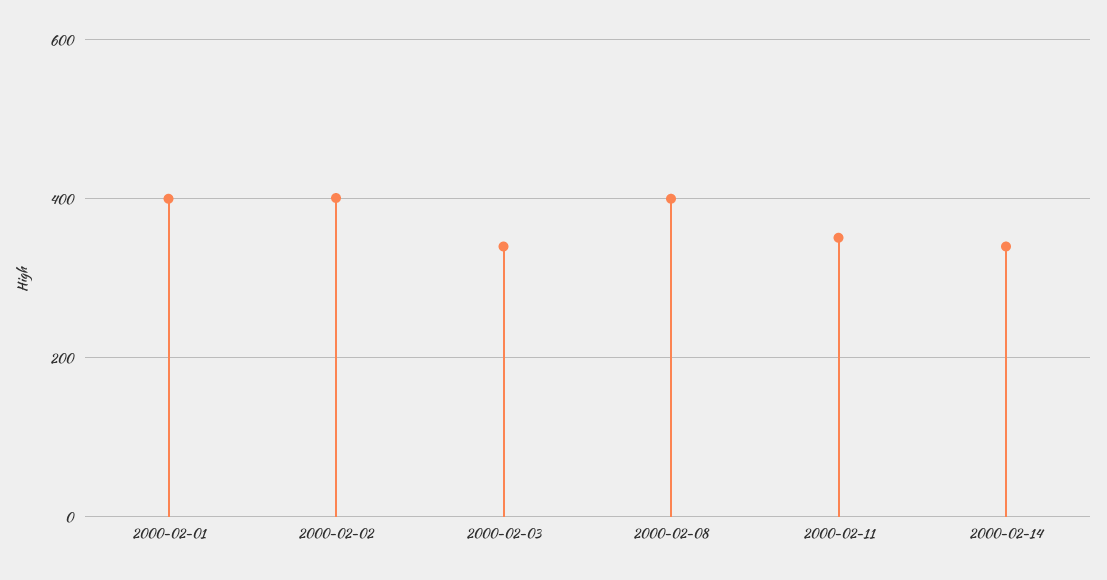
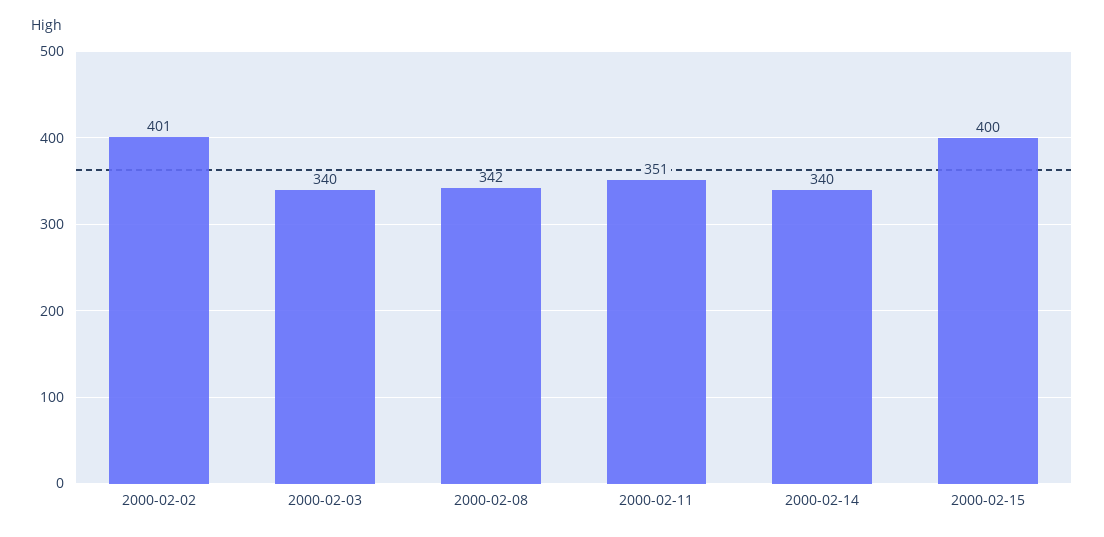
2000-02-01: 400 -> none
2000-02-08: 400 -> 342
2000-02-15: none -> 400

